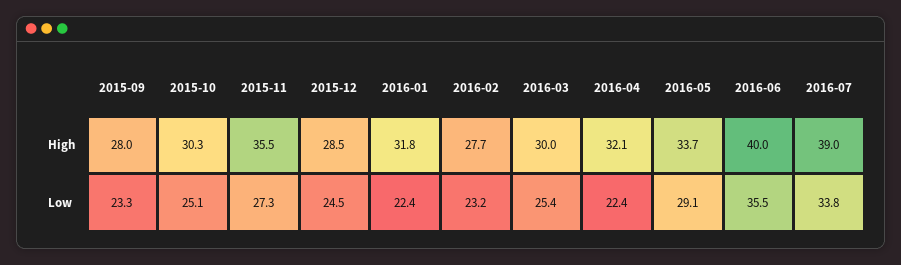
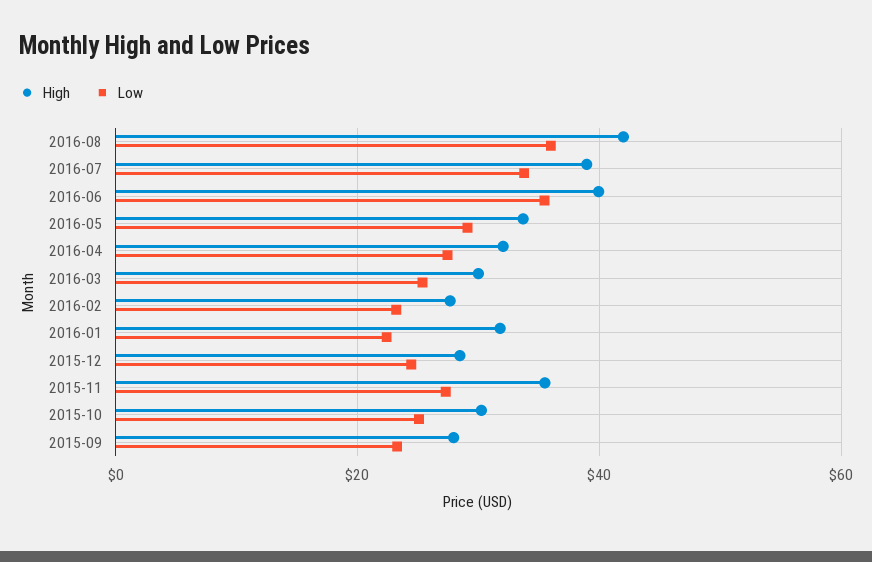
Low, 2016-04: 22.4 -> 28
High, 2016-08: none -> 42
Low, 2016-08: none -> 36

